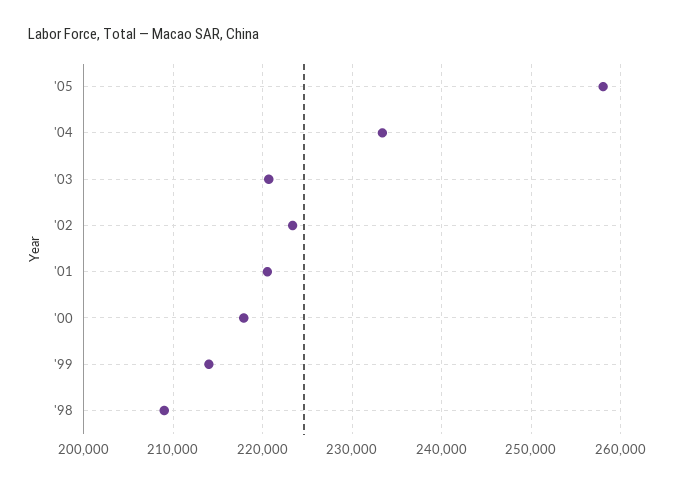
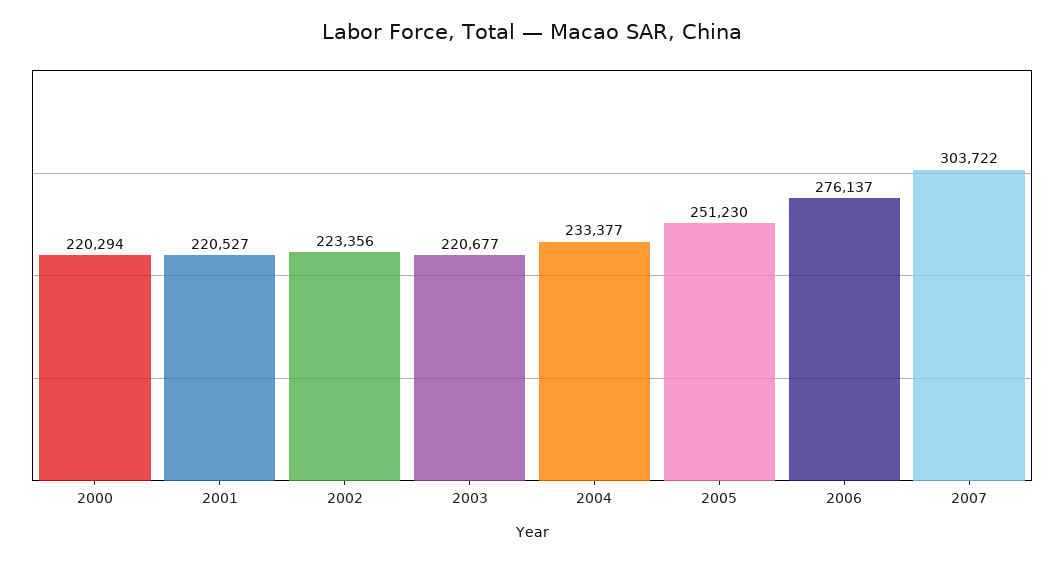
'05: 258000 -> 251230
'00: 218000 -> 220294
'99: 214000 -> none
'98: 209000 -> none
2006: none -> 276137
2007: none -> 303722

